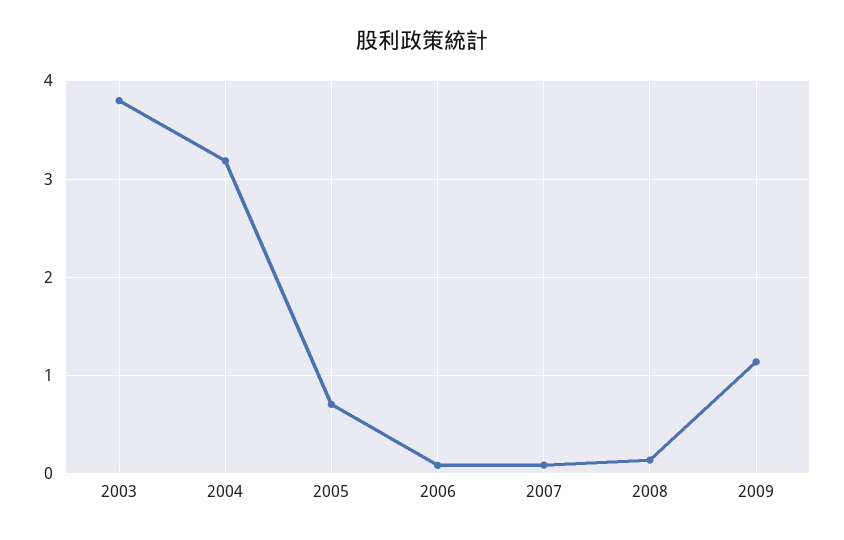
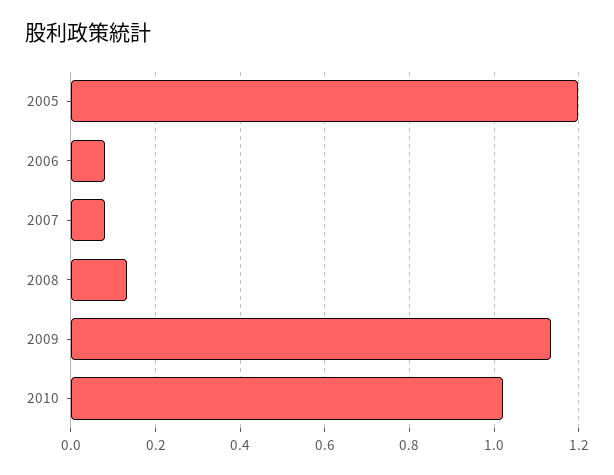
2003: 3.8 -> none
2004: 3.2 -> none
2005: 0.7 -> 1.2
2010: none -> 1.02

